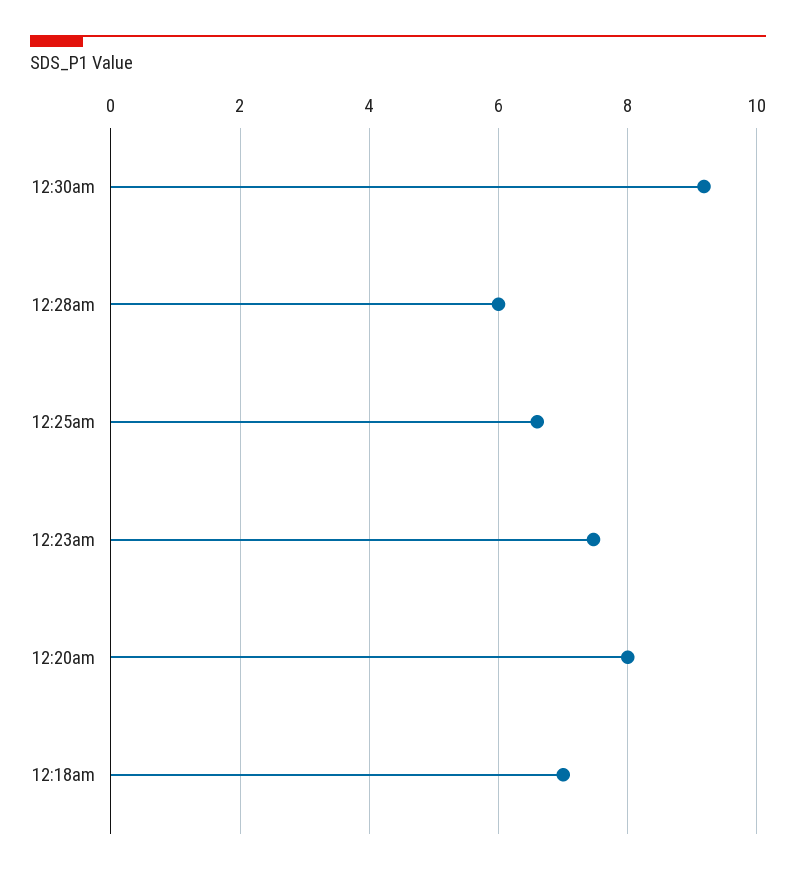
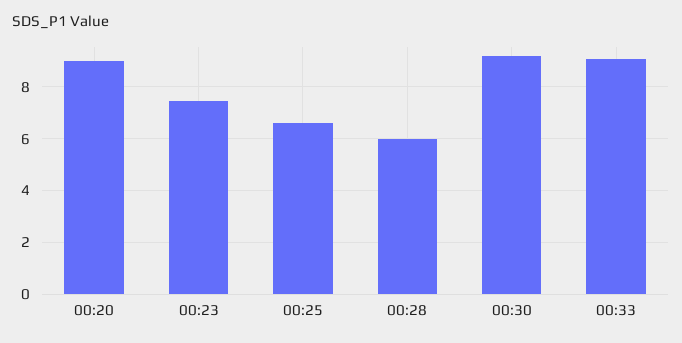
12:20am: 8 -> 9
12:18am: 7 -> none
00:33: none -> 9

